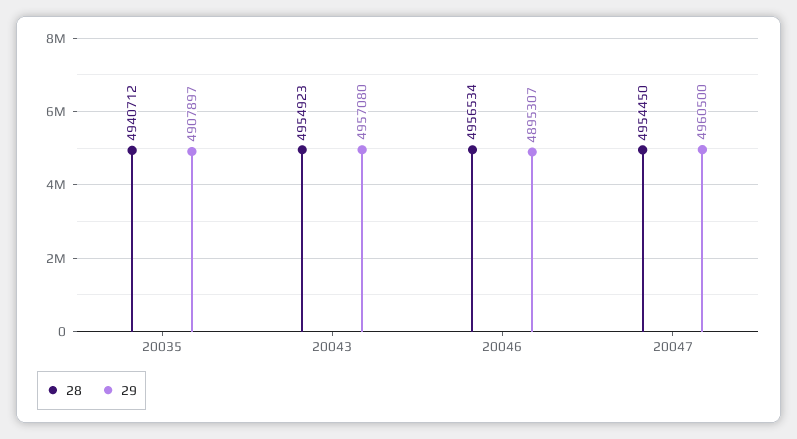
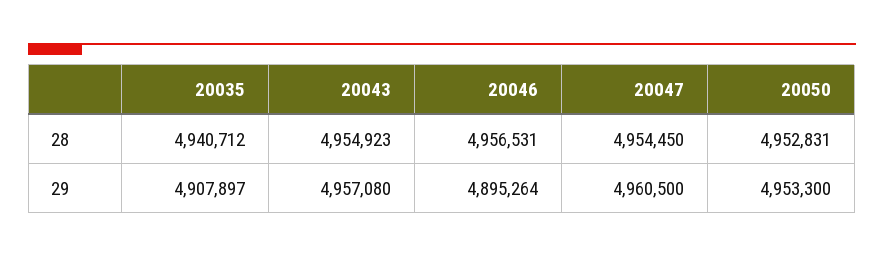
28, 20046: 4956534 -> 4956531
29, 20046: 4895307 -> 4895264
28, 20050: none -> 4952831
29, 20050: none -> 4953300

